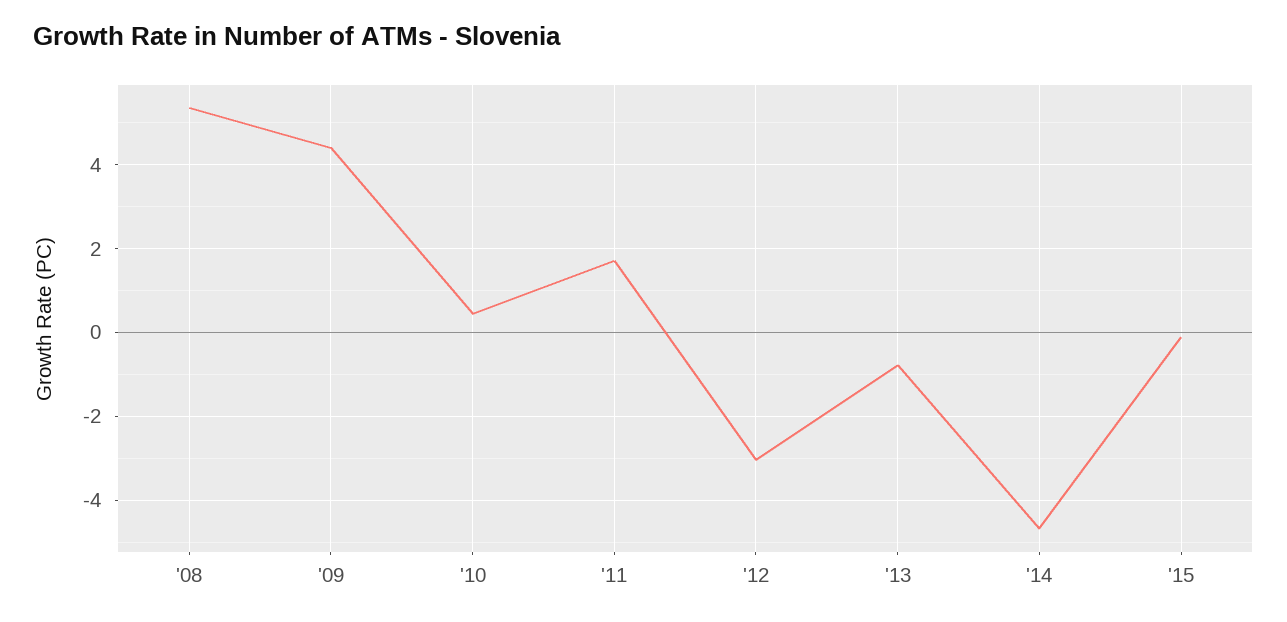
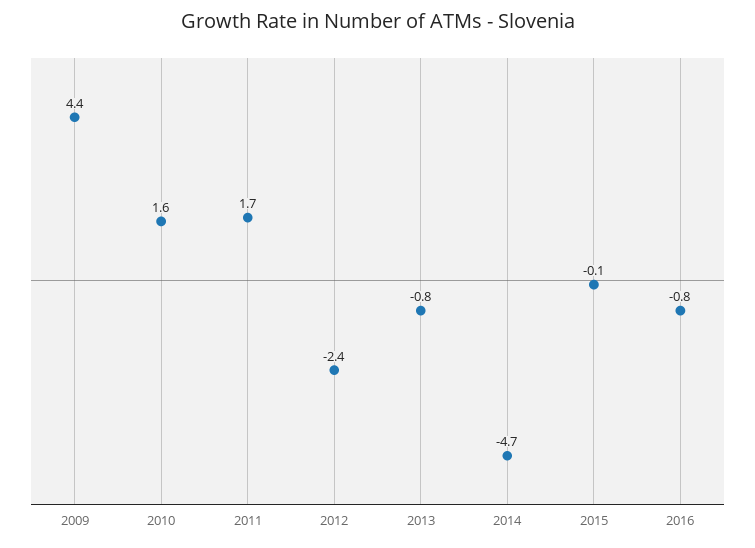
'08: 5.4 -> none
'10: 0.4 -> 1.6
'12: -3 -> -2.4
2016: none -> -0.8

